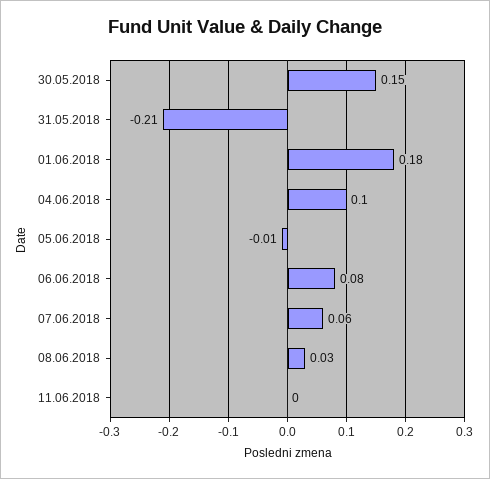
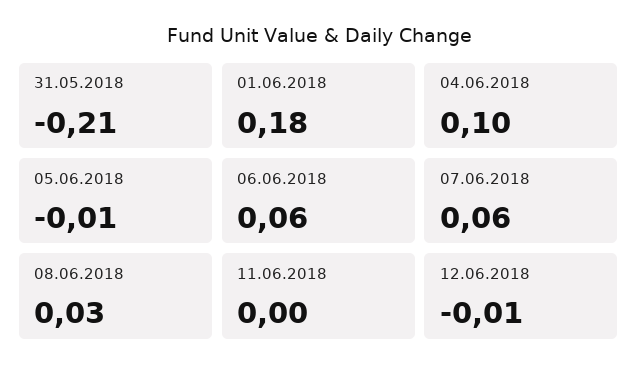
30.05.2018: 0.15 -> none
06.06.2018: 0.08 -> 0.06
12.06.2018: none -> -0.01

